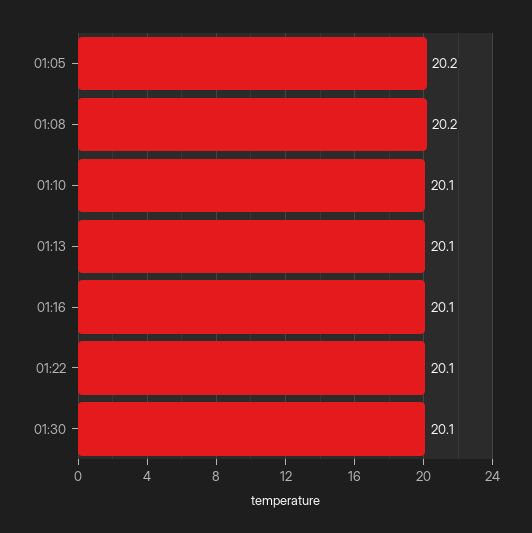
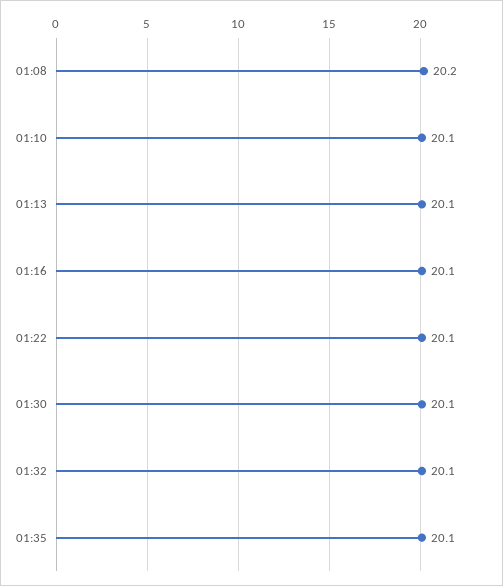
01:05: 20.2 -> none
01:32: none -> 20.1
01:35: none -> 20.1

